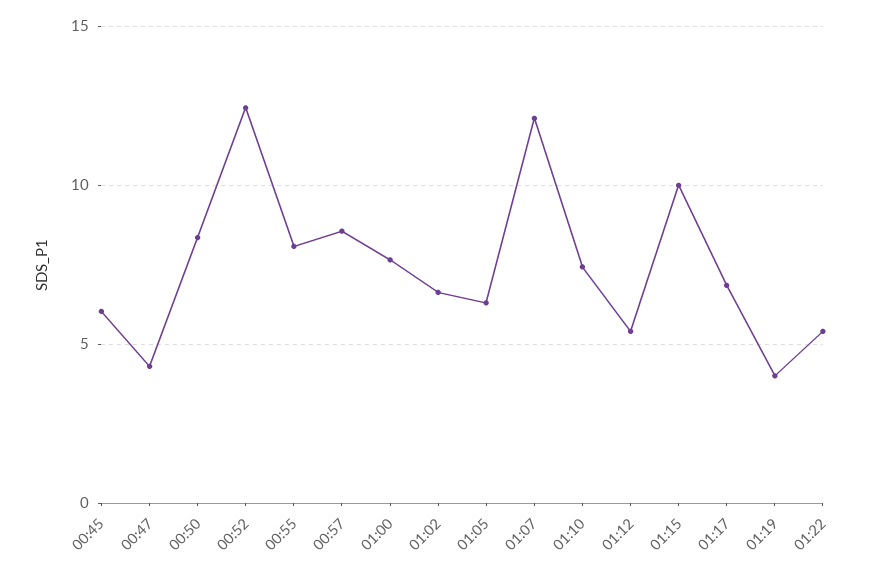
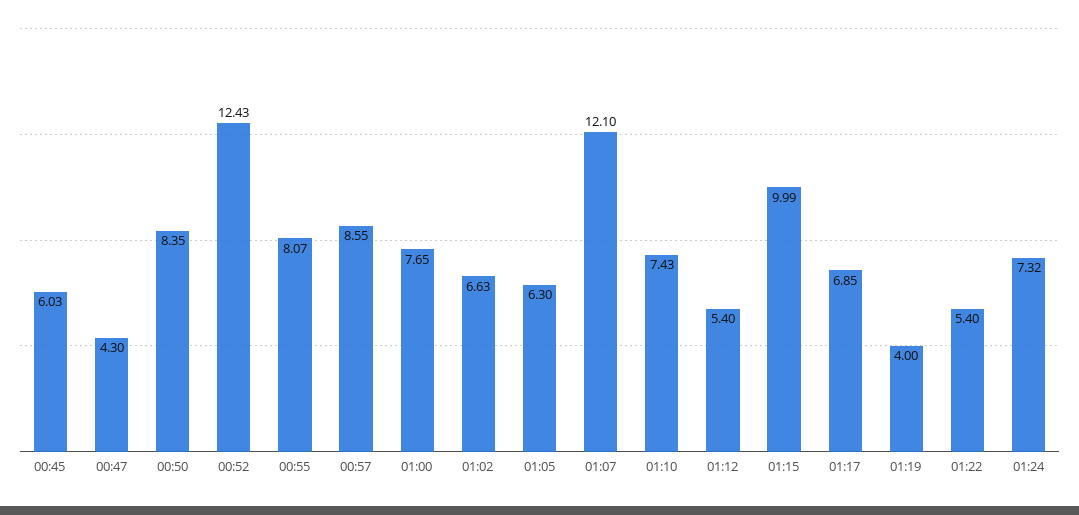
01:24: none -> 7.32

